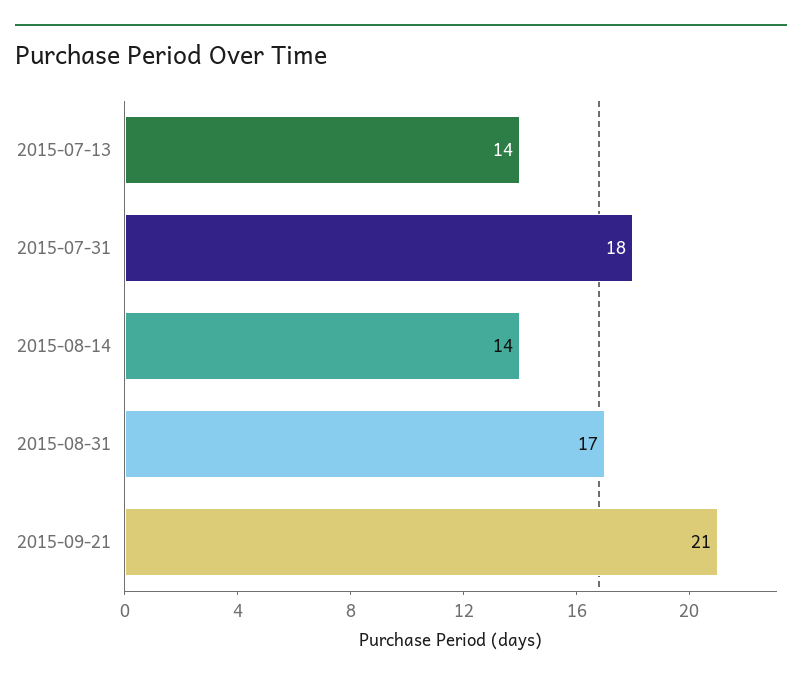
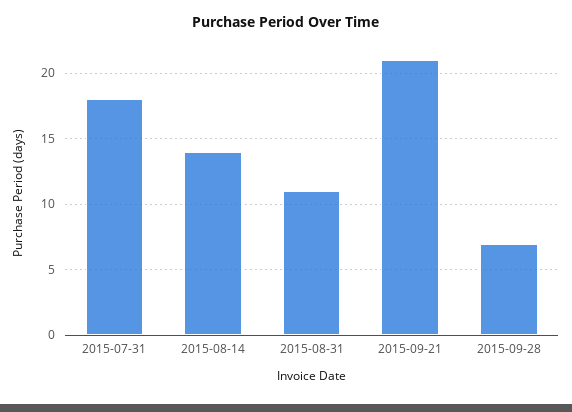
2015-07-13: 14 -> none
2015-08-31: 17 -> 11
2015-09-28: none -> 7

